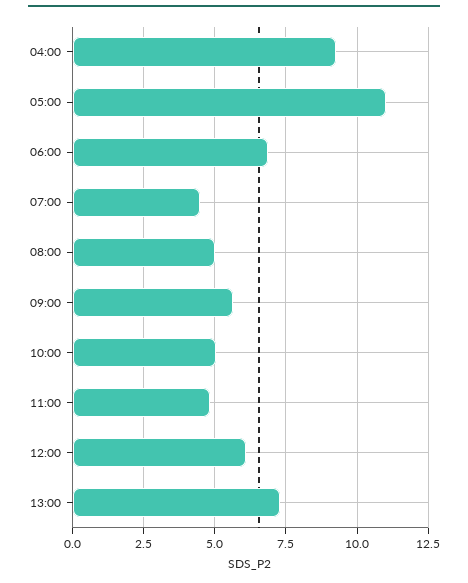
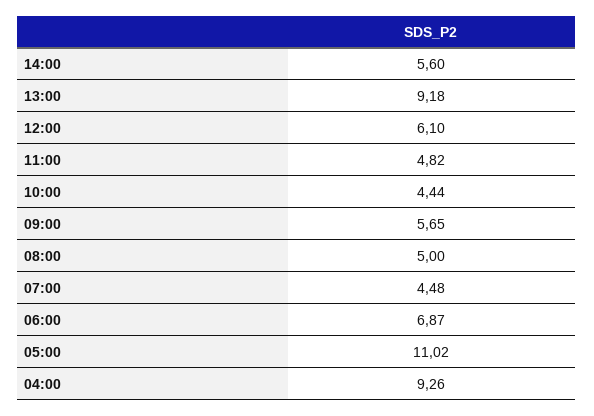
10:00: 5 -> 4.44
13:00: 7.25 -> 9.18
14:00: none -> 5.6

